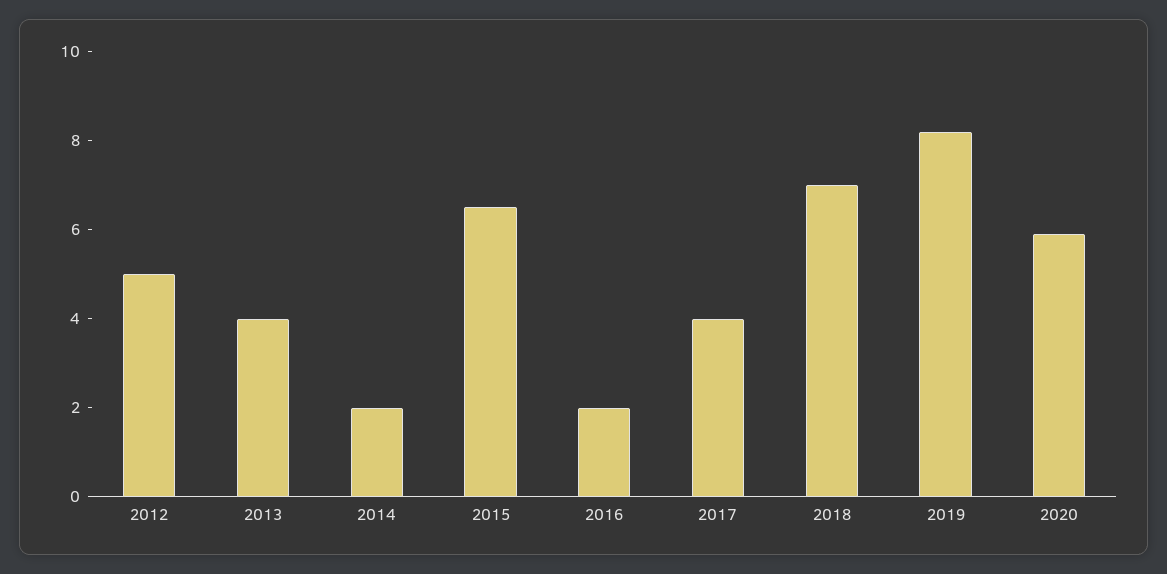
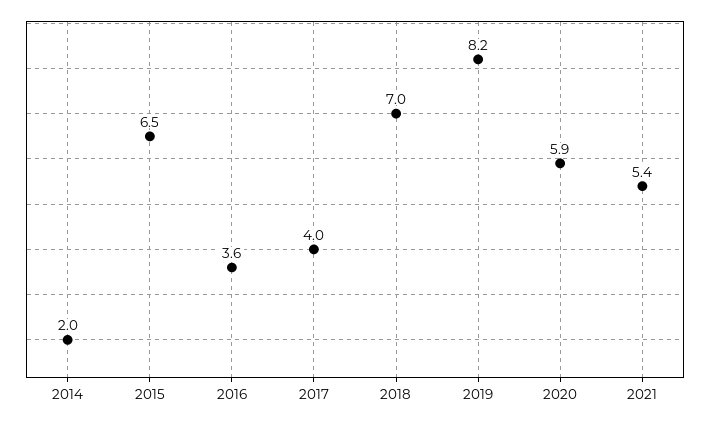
2012: 5 -> none
2013: 4 -> none
2016: 2 -> 3.6
2021: none -> 5.4

